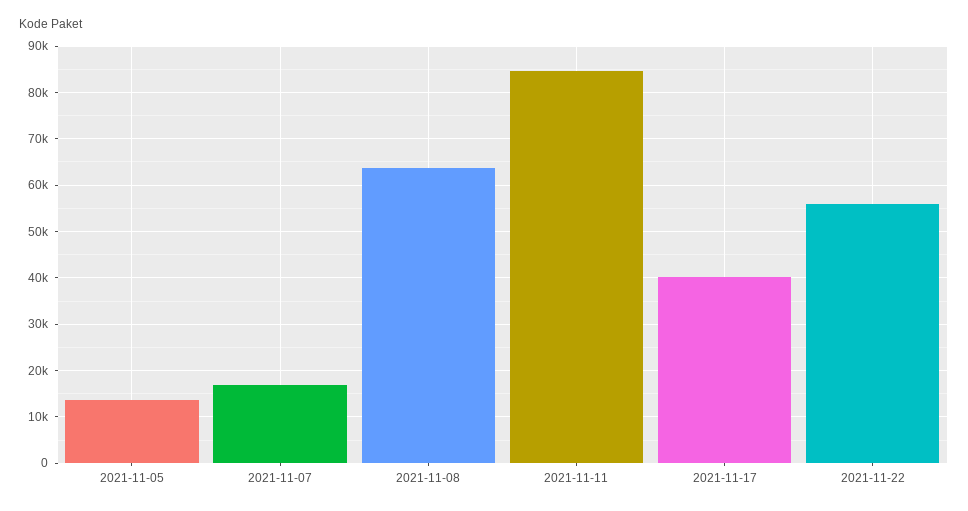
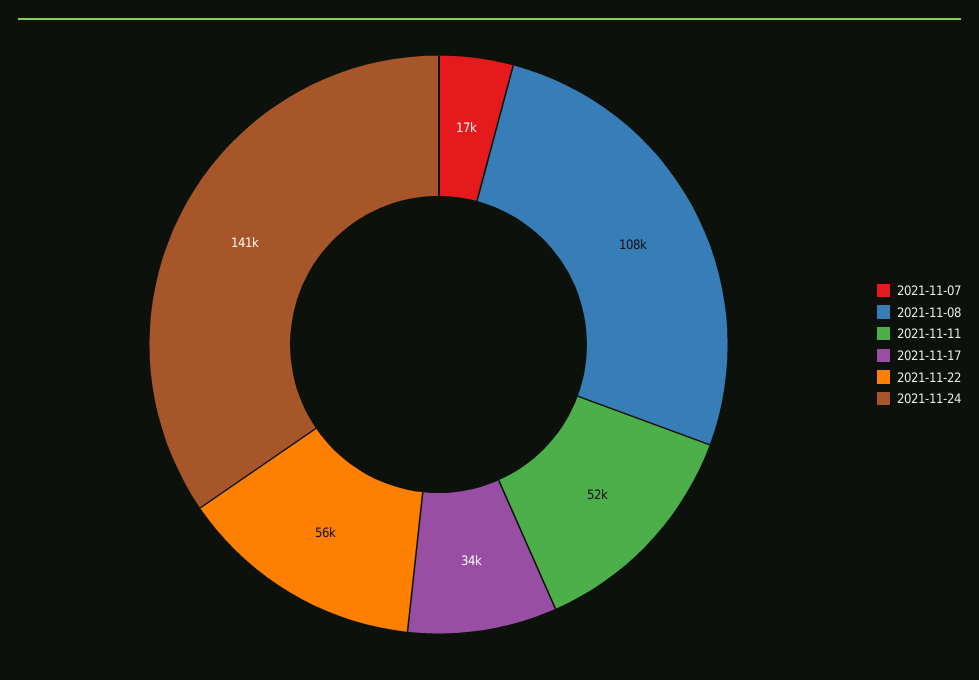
2021-11-05: 14000 -> none
2021-11-08: 64000 -> 108000
2021-11-11: 84000 -> 52000
2021-11-17: 40000 -> 34000
2021-11-24: none -> 141000

